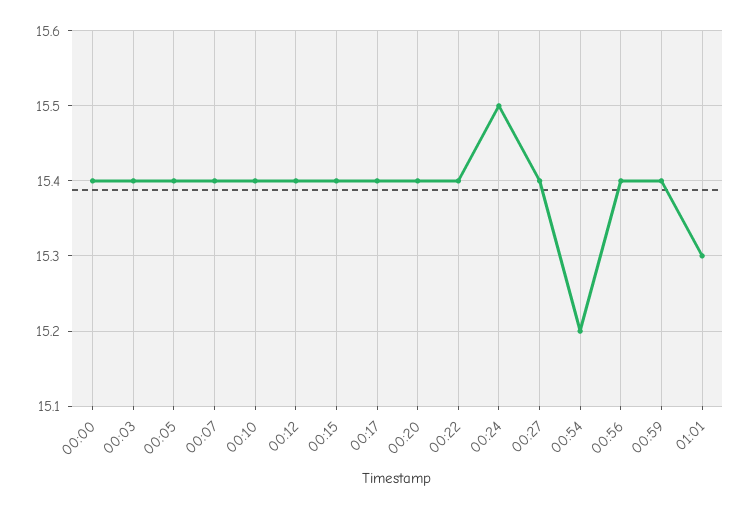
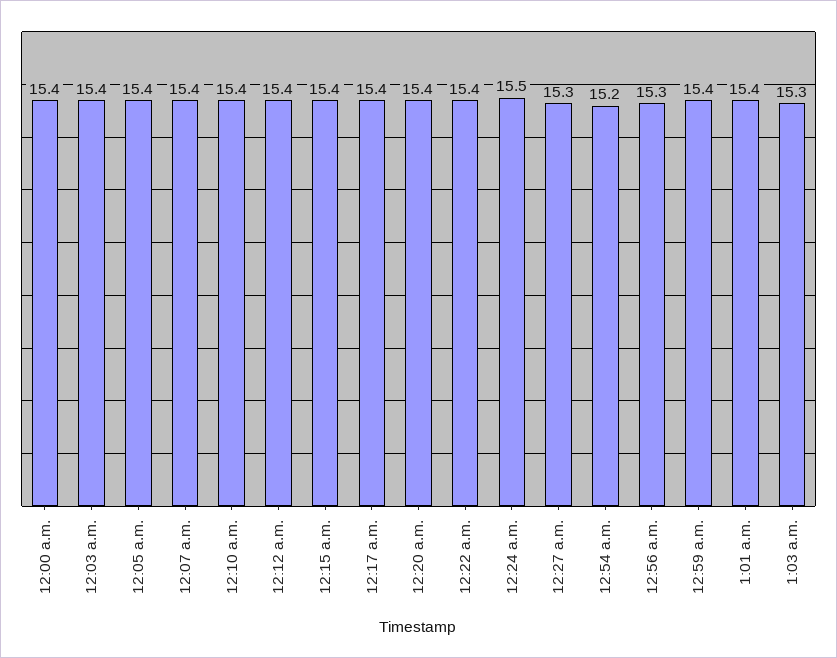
00:27: 15.4 -> 15.3
00:56: 15.4 -> 15.3
01:01: 15.3 -> 15.4
1:03 a.m.: none -> 15.3

